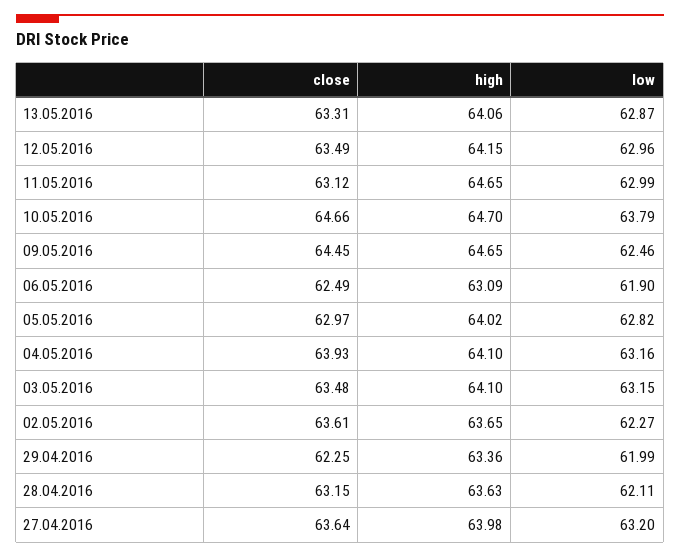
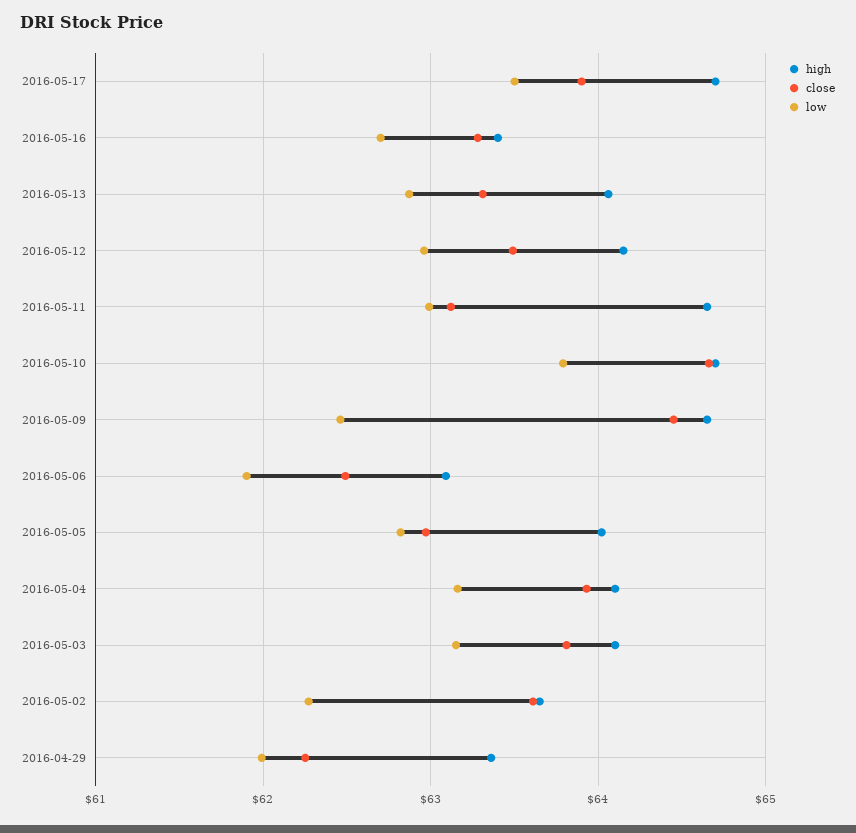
close, 03.05.2016: 63.48 -> 63.8
close, 28.04.2016: 63.15 -> none
high, 28.04.2016: 63.63 -> none
low, 28.04.2016: 62.11 -> none
close, 27.04.2016: 63.64 -> none
high, 27.04.2016: 63.98 -> none
low, 27.04.2016: 63.2 -> none
high, 2016-05-17: none -> 64.7
close, 2016-05-17: none -> 63.9
low, 2016-05-17: none -> 63.5
high, 2016-05-16: none -> 63.4
close, 2016-05-16: none -> 63.3
low, 2016-05-16: none -> 62.7

